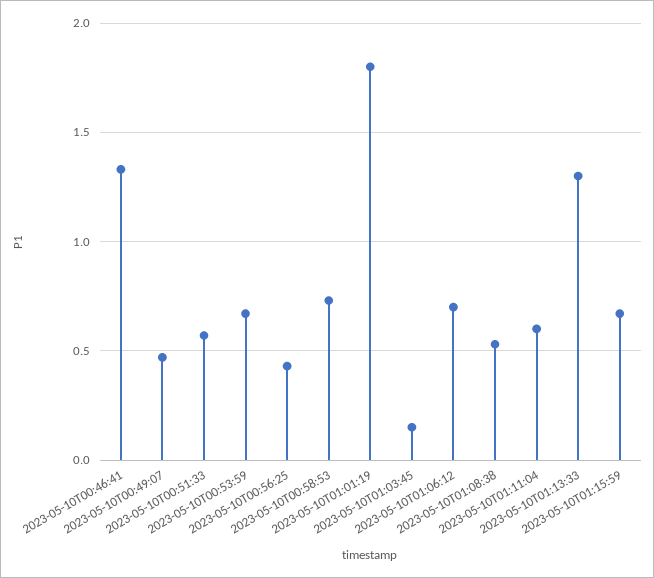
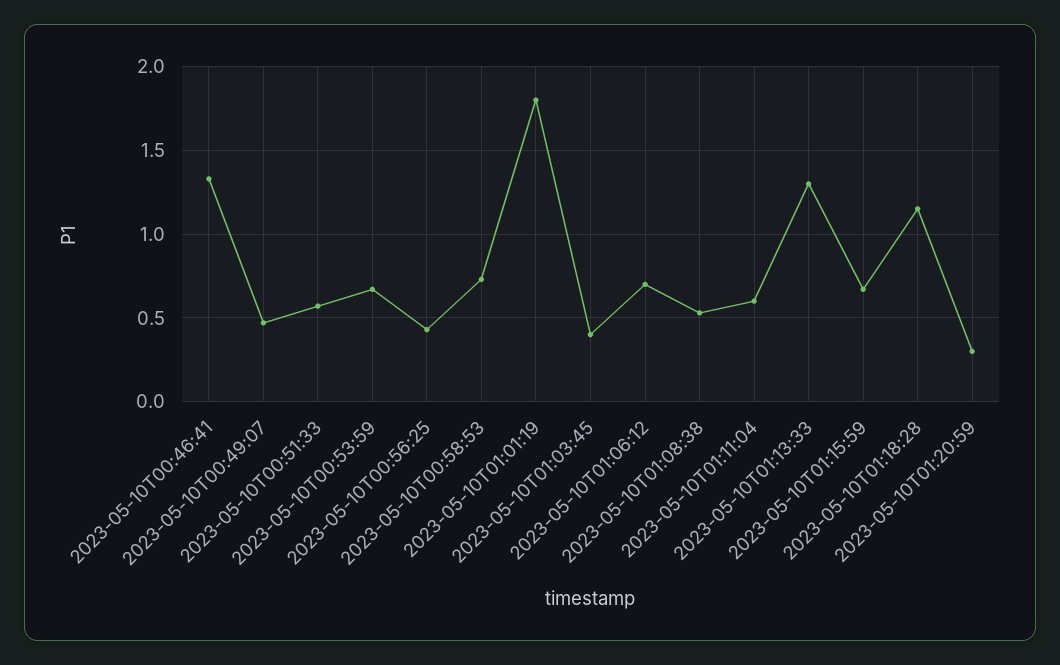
2023-05-10T01:03:45: 0.15 -> 0.4
2023-05-10T01:18:28: none -> 1.15
2023-05-10T01:20:59: none -> 0.3

